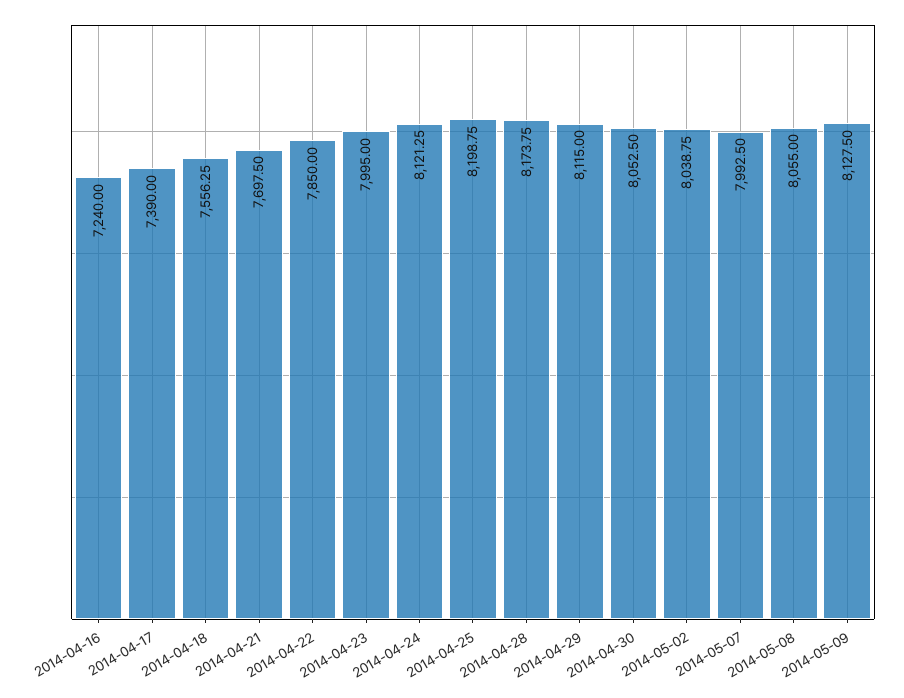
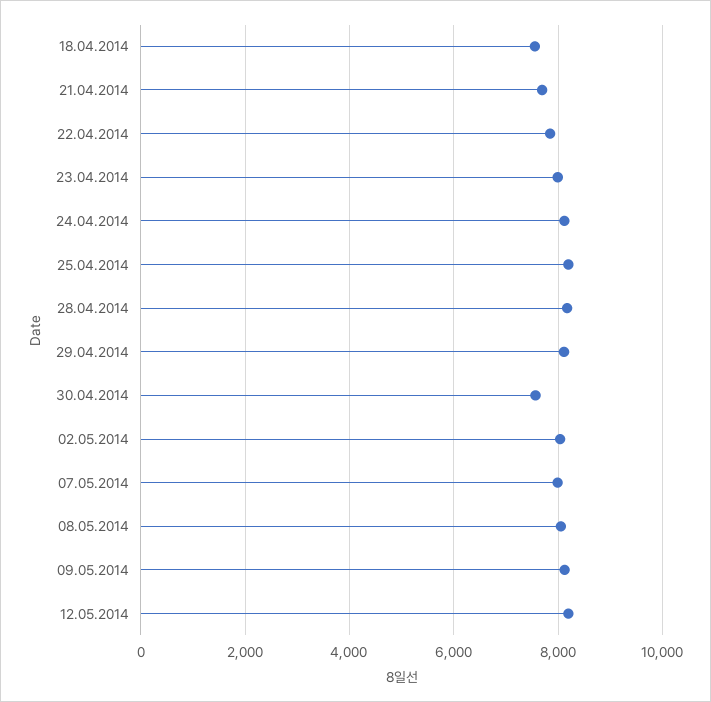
2014-04-16: 7240 -> none
2014-04-17: 7390 -> none
2014-04-30: 8052.5 -> 7600
12.05.2014: none -> 8200

